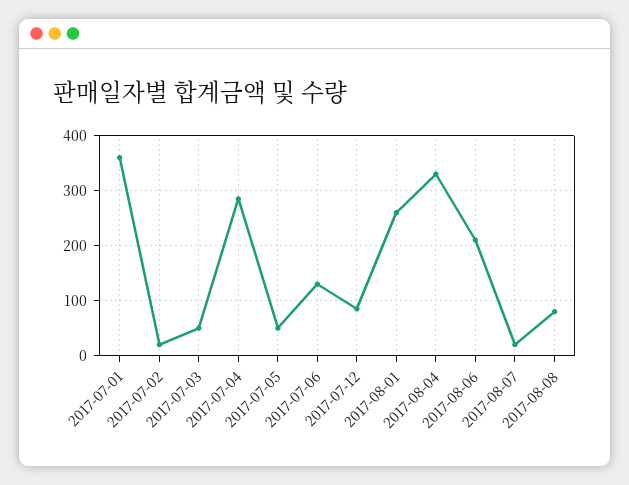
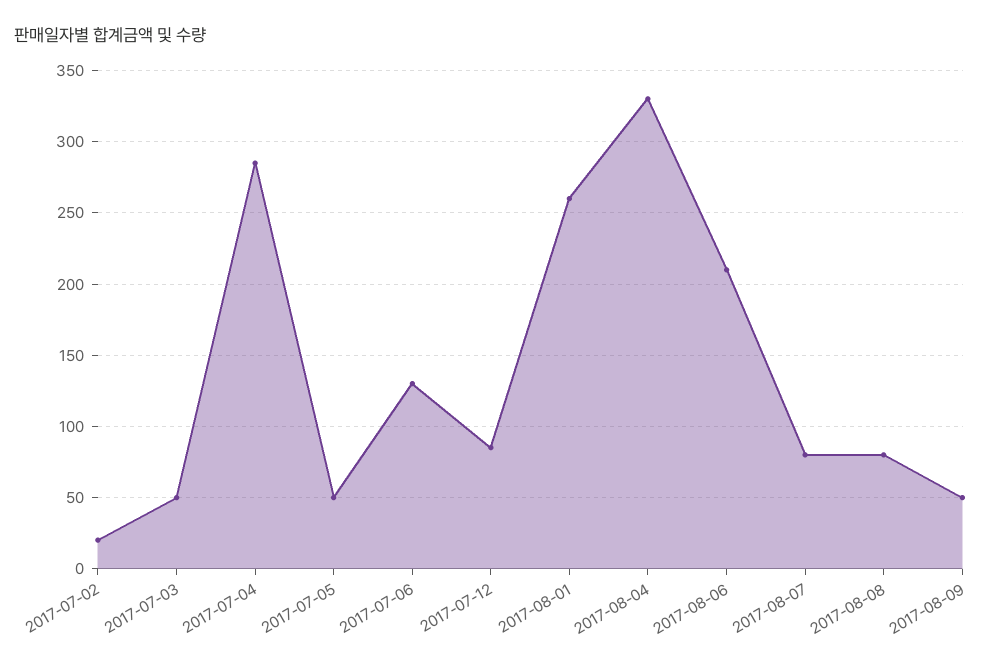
2017-07-01: 360 -> none
2017-08-07: 20 -> 80
2017-08-09: none -> 50

